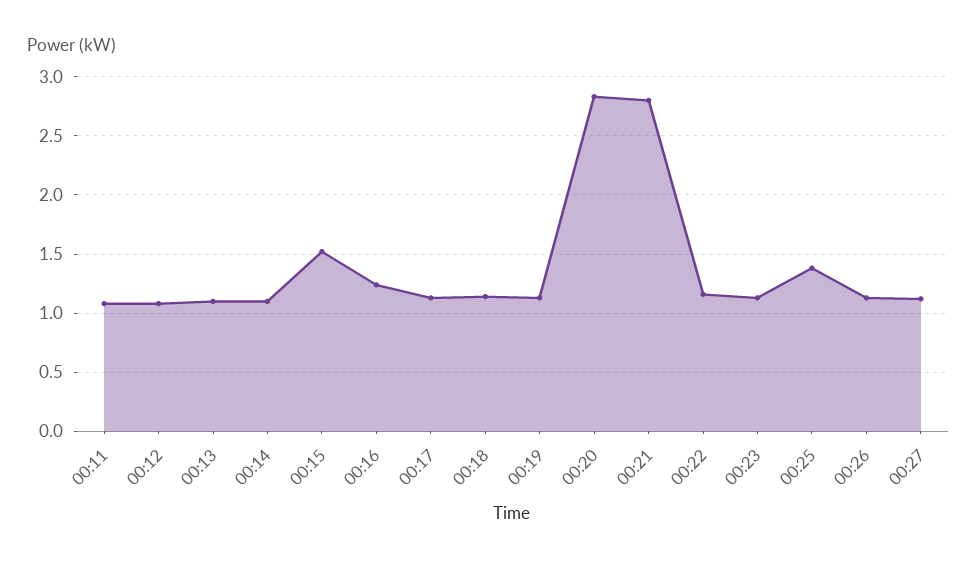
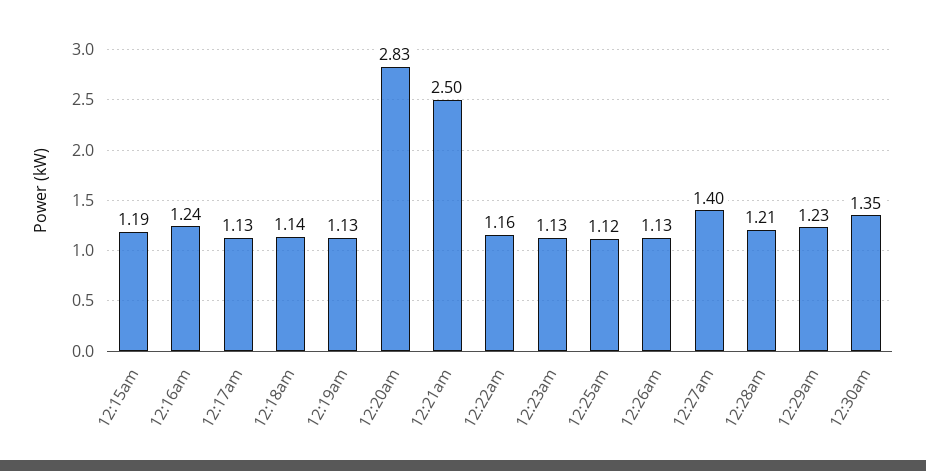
00:11: 1.1 -> none
00:12: 1.1 -> none
00:13: 1.1 -> none
00:14: 1.1 -> none
00:15: 1.5 -> 1.19
00:21: 2.8 -> 2.5
00:25: 1.4 -> 1.12
00:27: 1.1 -> 1.4
12:28am: none -> 1.21
12:29am: none -> 1.23
12:30am: none -> 1.35

